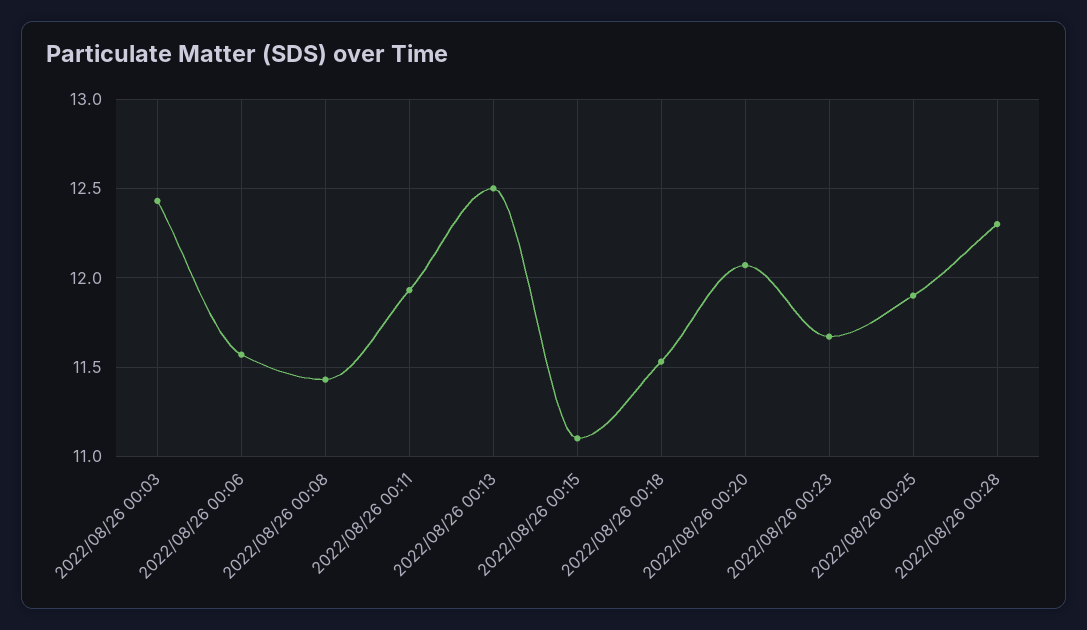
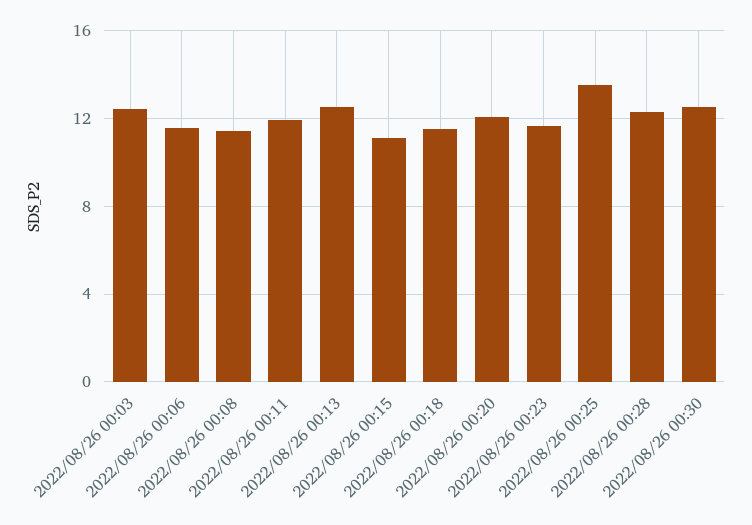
2022/08/26 00:25: 11.9 -> 13.5
2022/08/26 00:30: none -> 12.5

